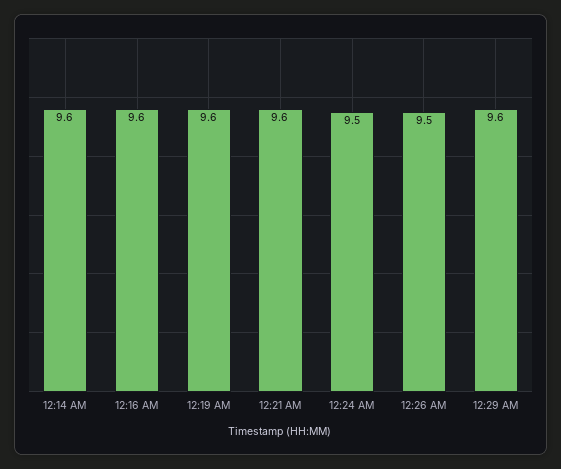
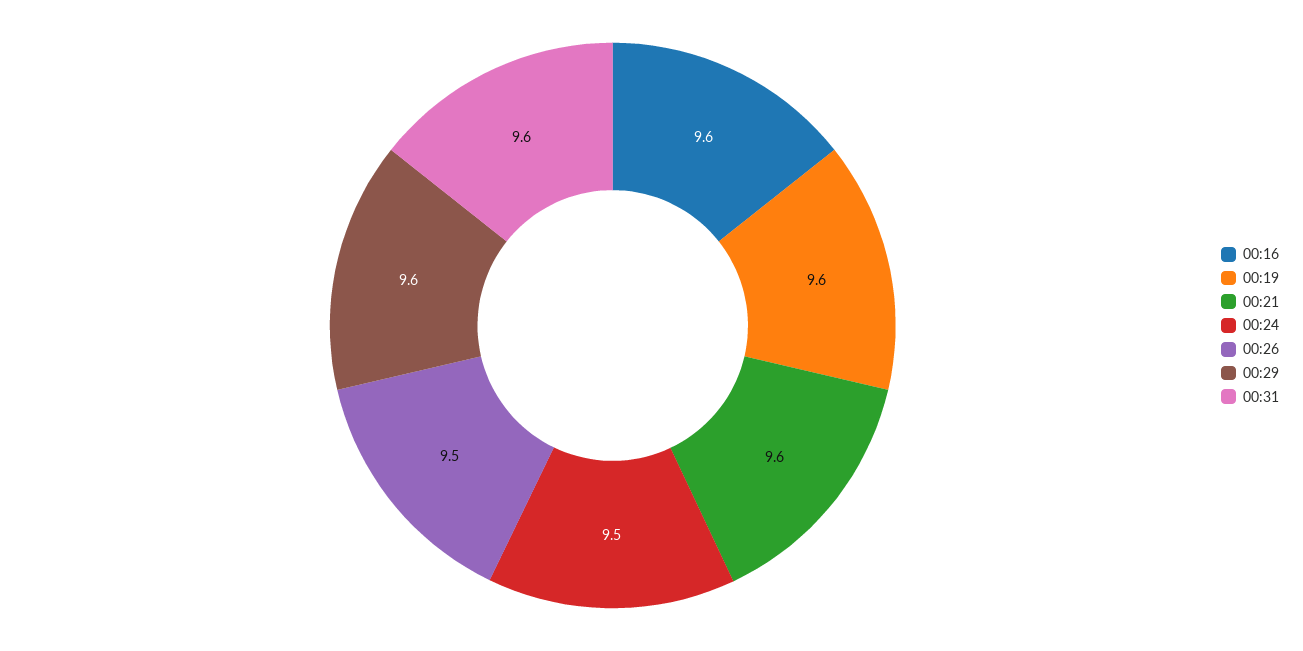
12:14 AM: 9.6 -> none
00:31: none -> 9.6

